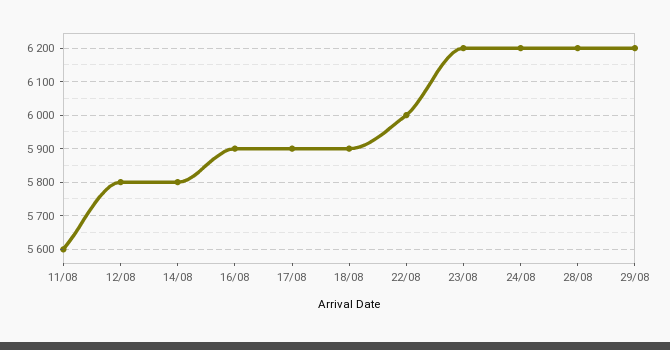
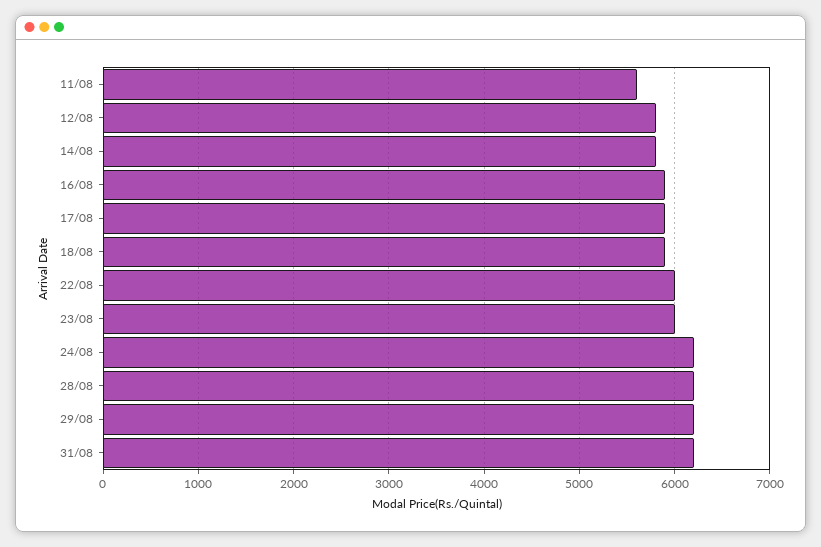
23/08: 6200 -> 6000
31/08: none -> 6200

